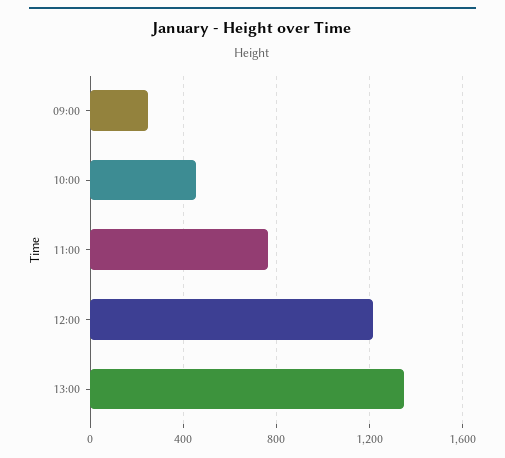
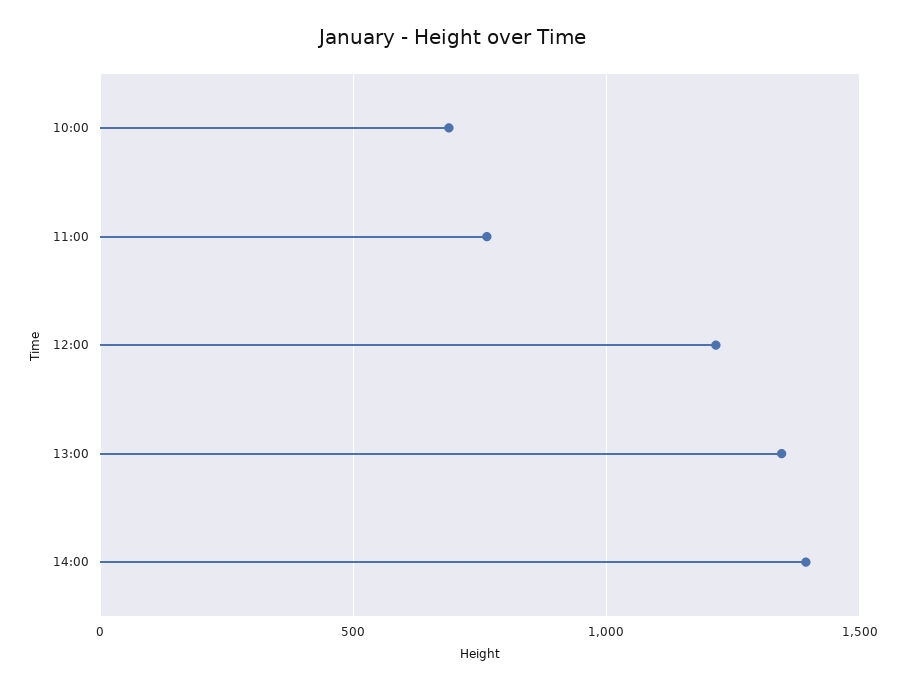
09:00: 250 -> none
10:00: 450 -> 700
14:00: none -> 1400

